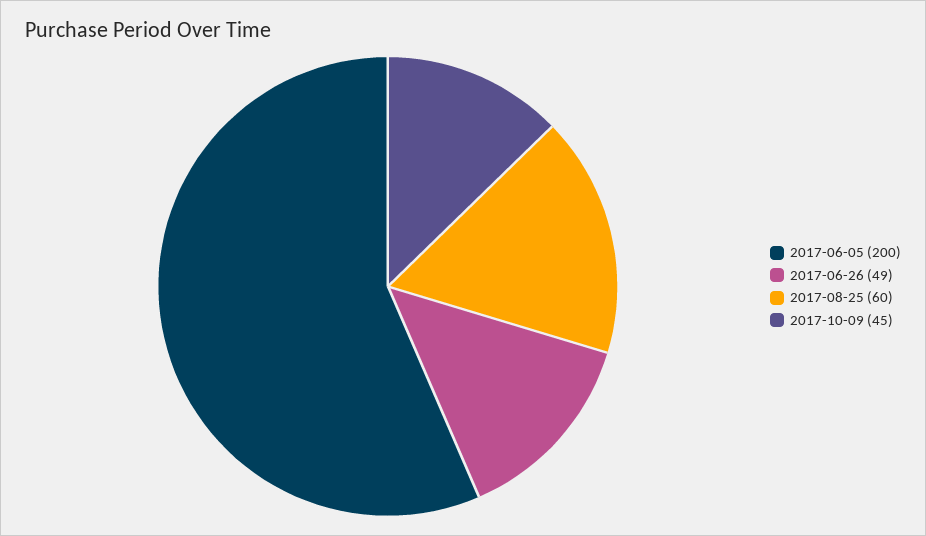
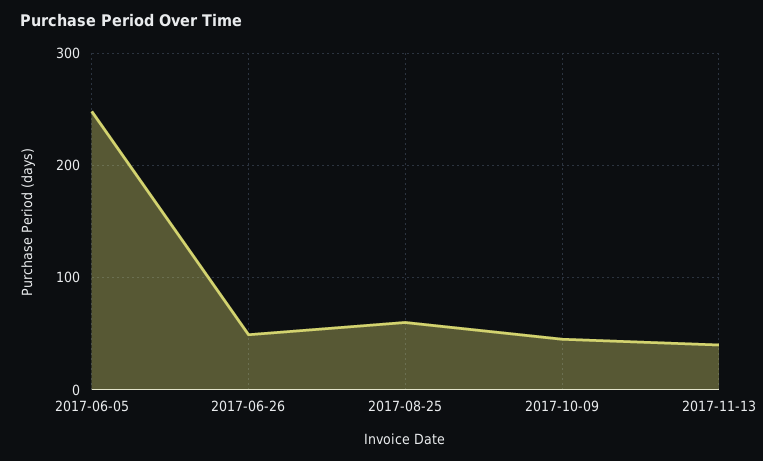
2017-06-05: 200 -> 250
2017-11-13: none -> 40

